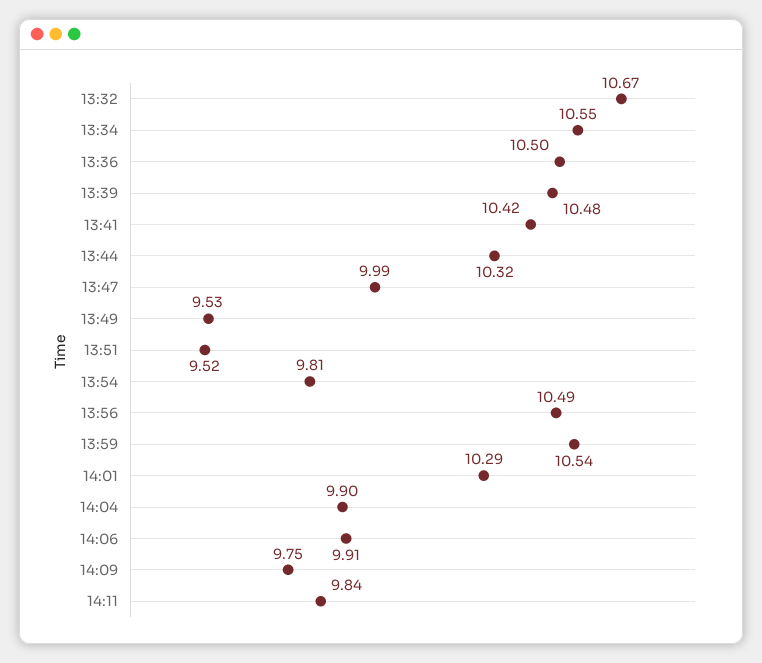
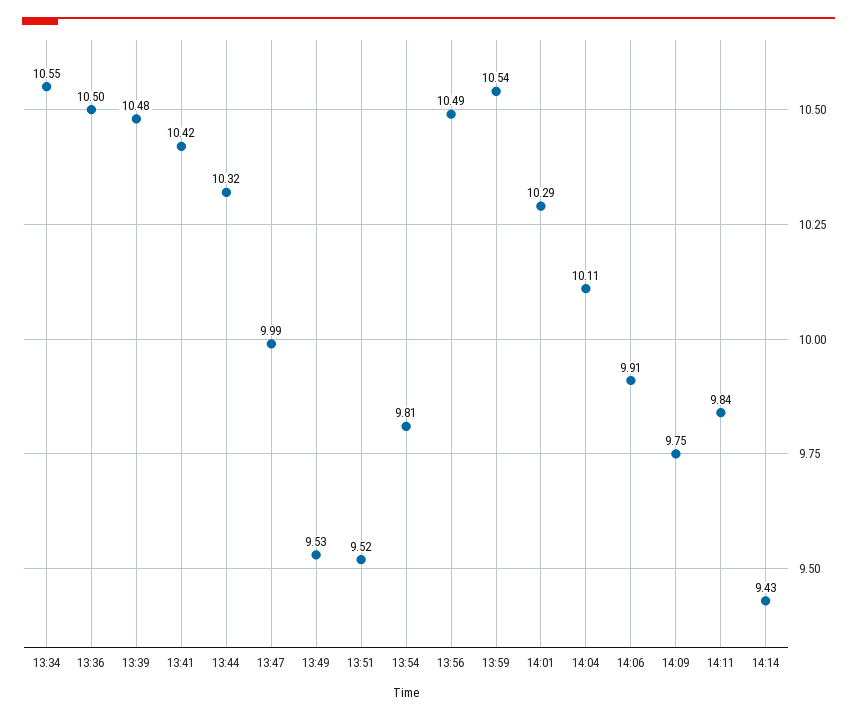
13:32: 10.67 -> none
14:04: 9.9 -> 10.11
14:14: none -> 9.43

